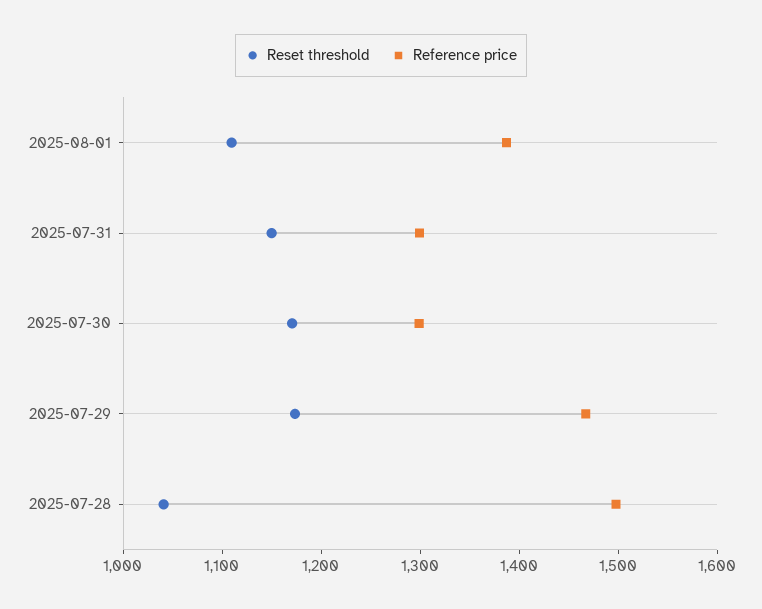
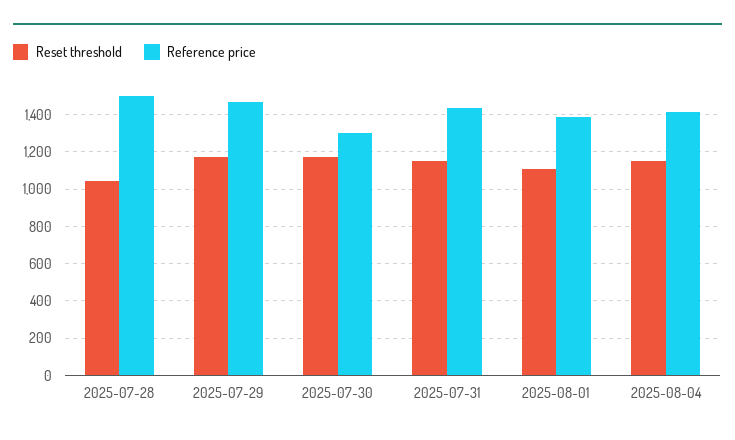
Reference price, 2025-07-31: 1300 -> 1450
Reset threshold, 2025-08-04: none -> 1150
Reference price, 2025-08-04: none -> 1400

